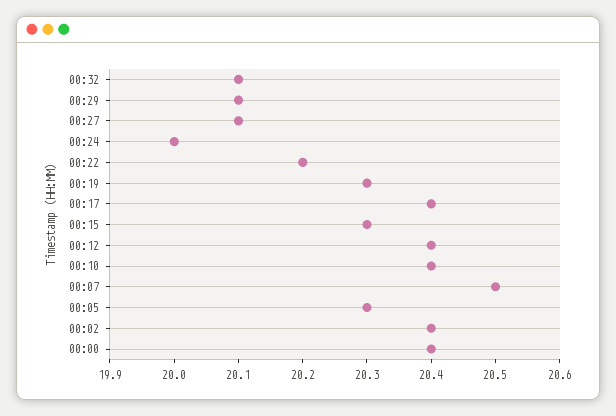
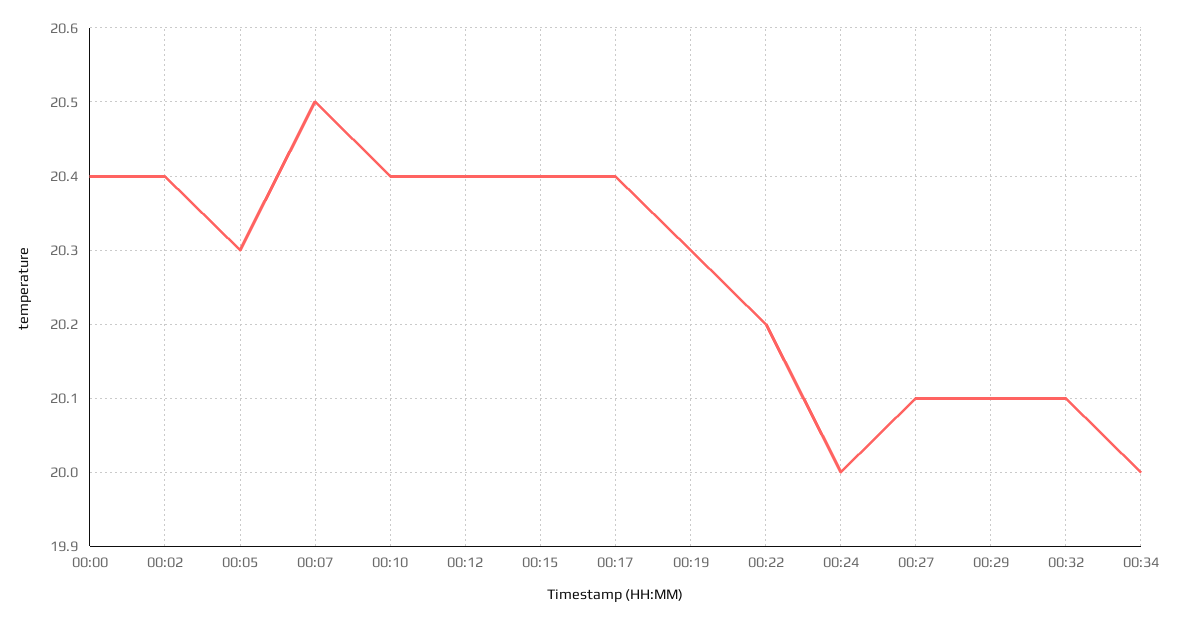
00:15: 20.3 -> 20.4
00:34: none -> 20

